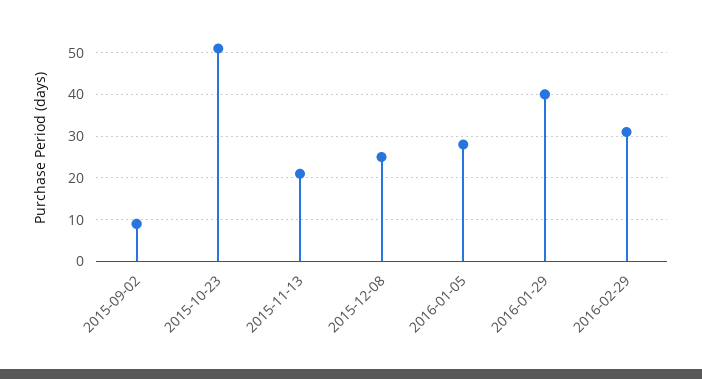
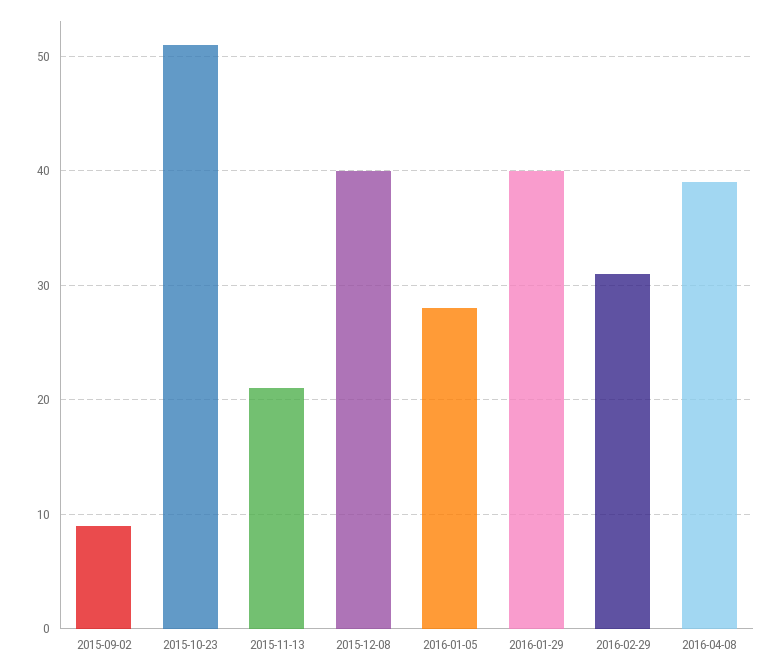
2015-12-08: 25 -> 40
2016-04-08: none -> 39

